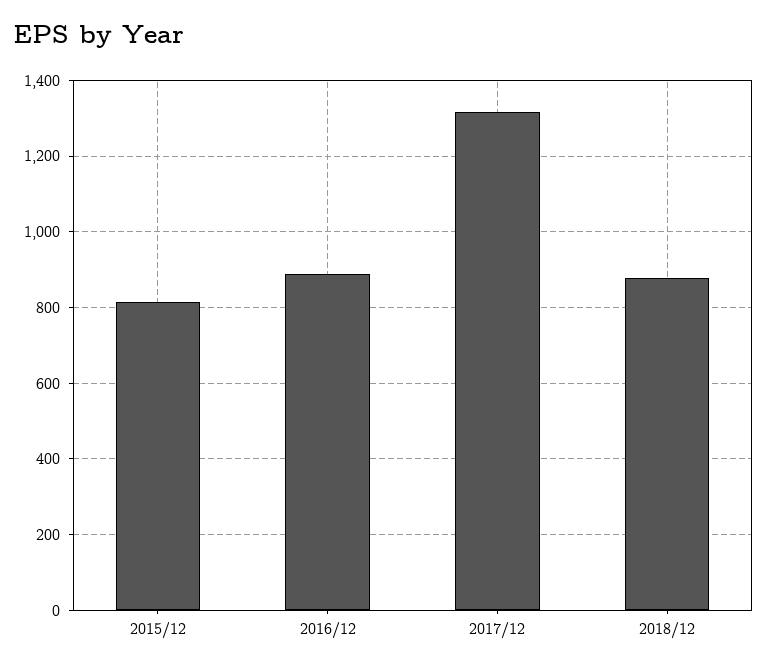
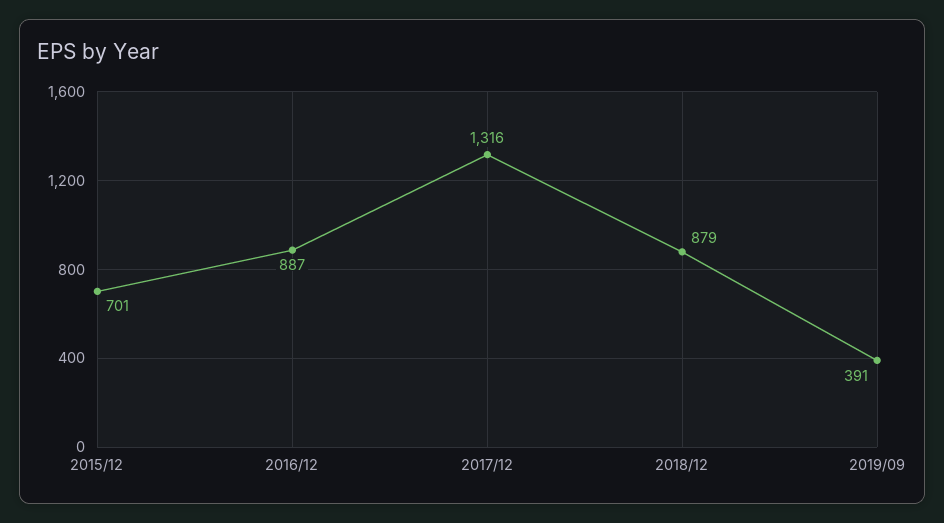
2015/12: 820 -> 701
2019/09: none -> 391

